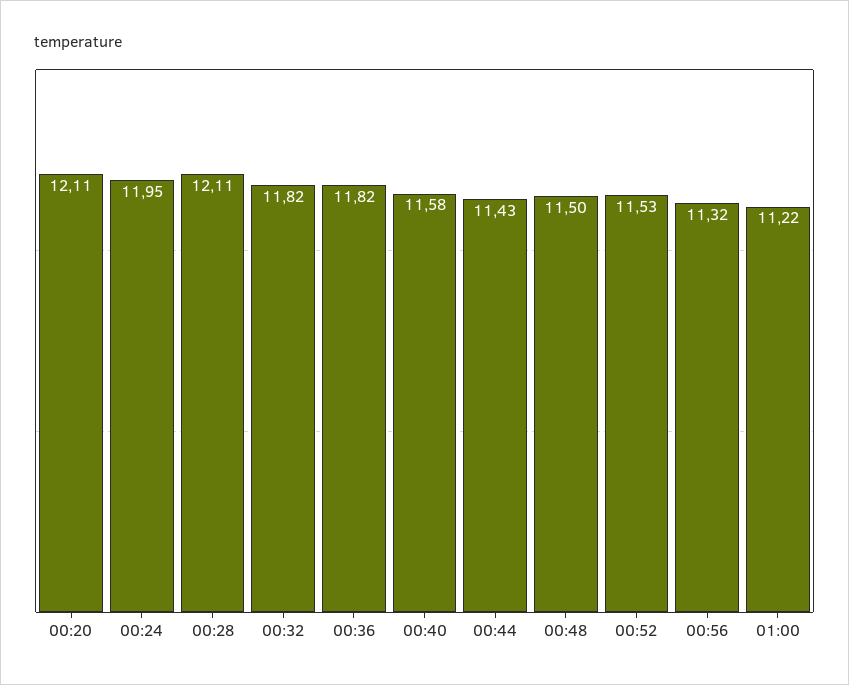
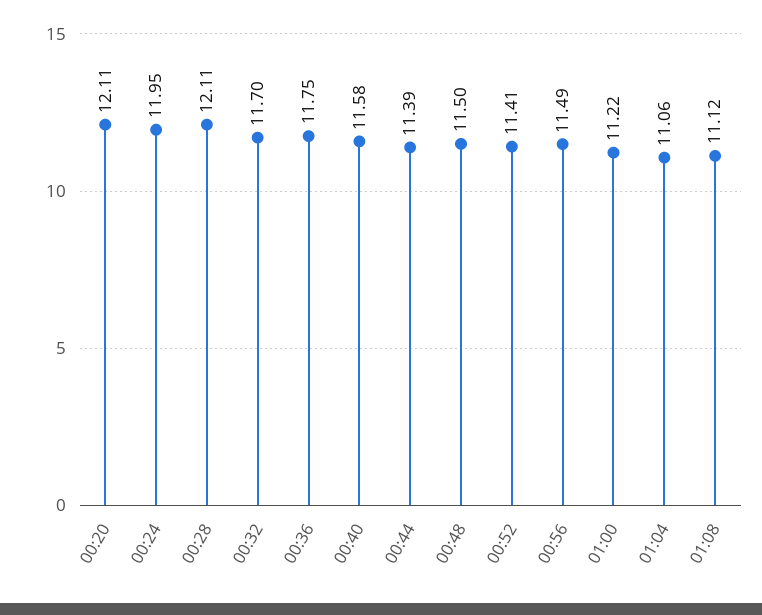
00:32: 11.82 -> 11.7
00:36: 11.82 -> 11.75
00:44: 11.43 -> 11.39
00:52: 11.53 -> 11.41
00:56: 11.32 -> 11.49
01:04: none -> 11.06
01:08: none -> 11.12

